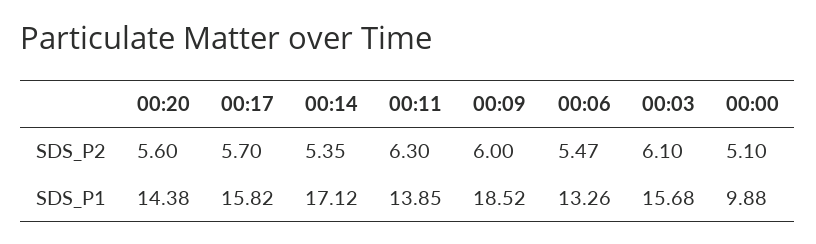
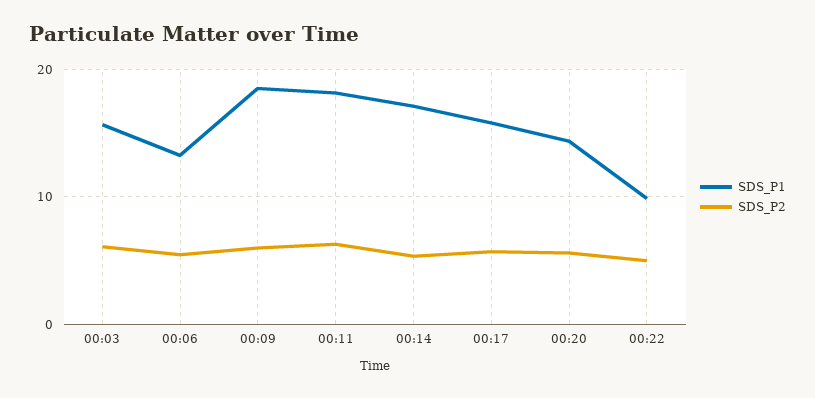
SDS_P2, 00:00: 5.1 -> none
SDS_P1, 00:11: 13.85 -> 18
SDS_P1, 00:00: 9.88 -> none
SDS_P1, 00:22: none -> 10
SDS_P2, 00:22: none -> 5

